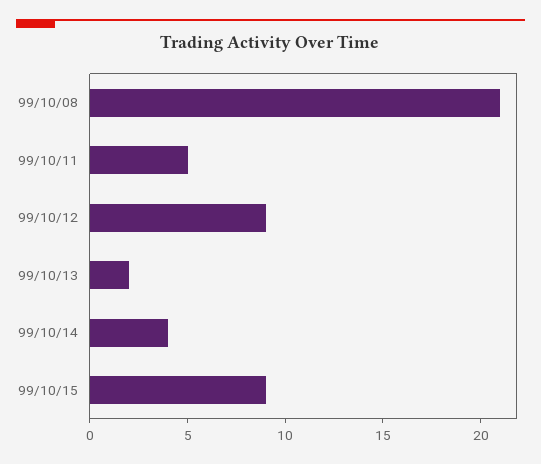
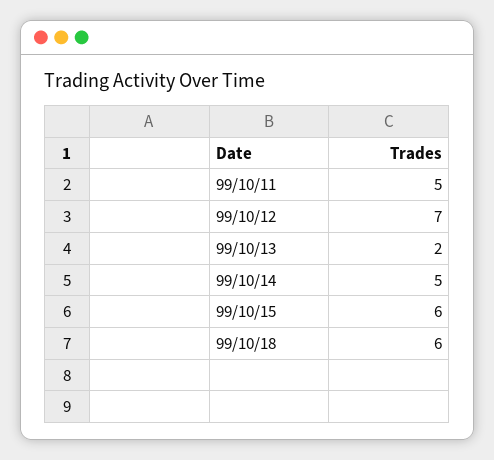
99/10/08: 21 -> none
99/10/12: 9 -> 7
99/10/14: 4 -> 5
99/10/15: 9 -> 6
99/10/18: none -> 6

